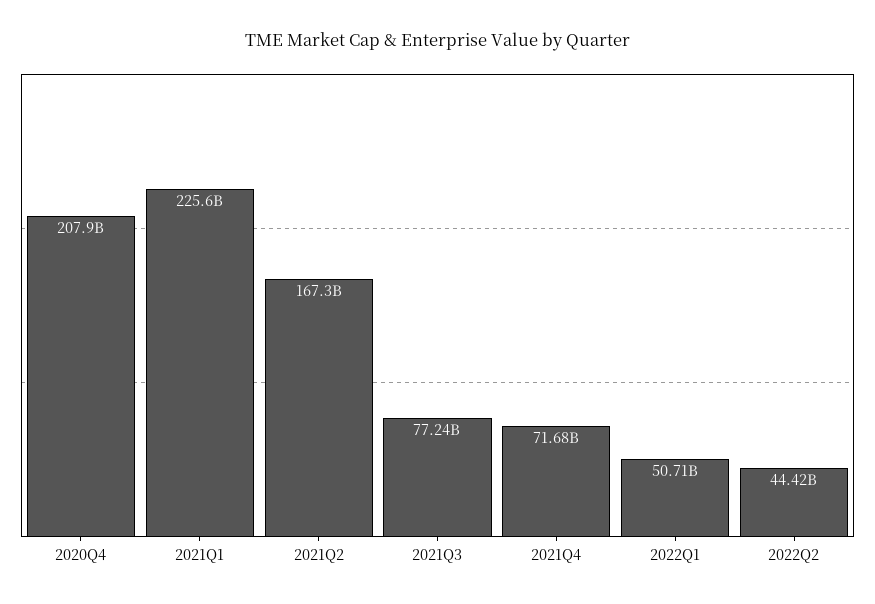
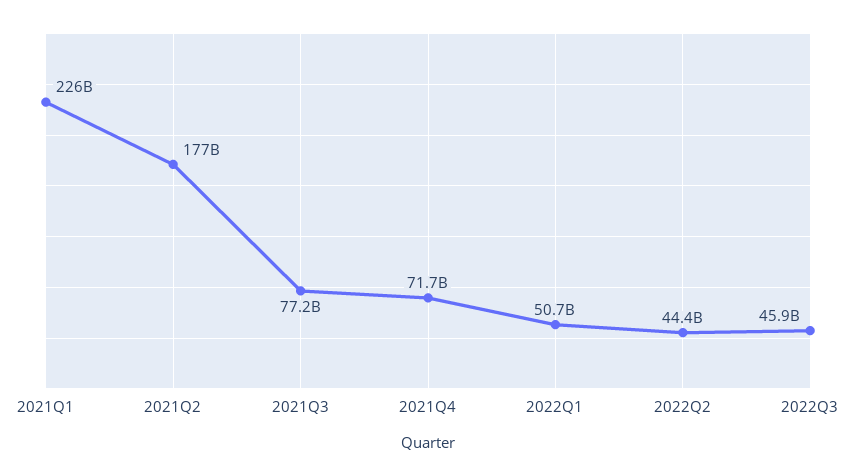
2020Q4: 207900000000 -> none
2021Q2: 167300000000 -> 177000000000
2022Q3: none -> 45900000000

